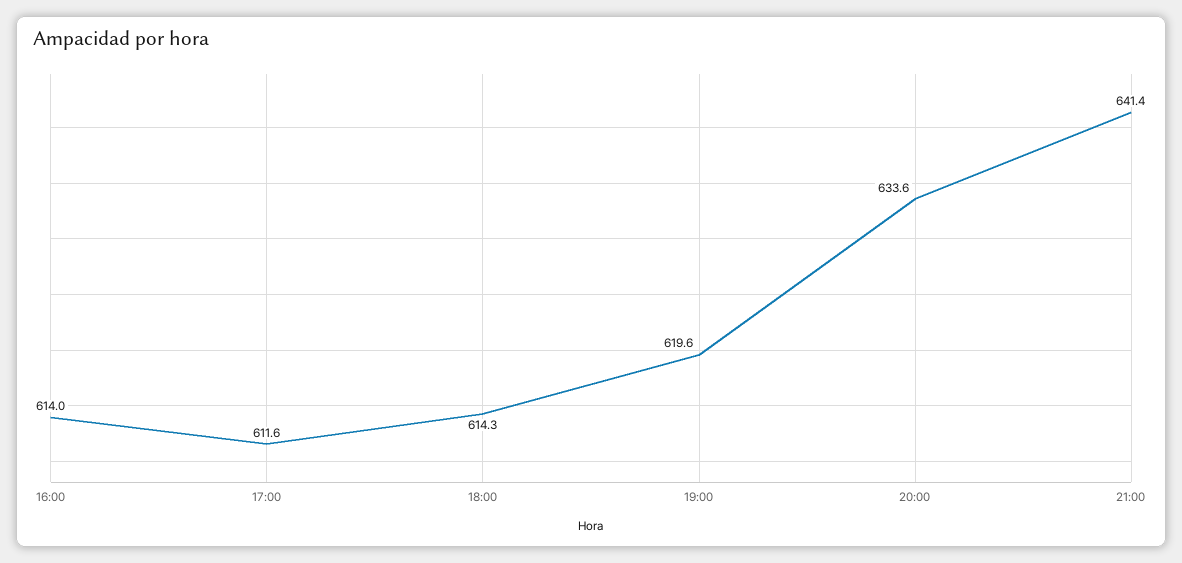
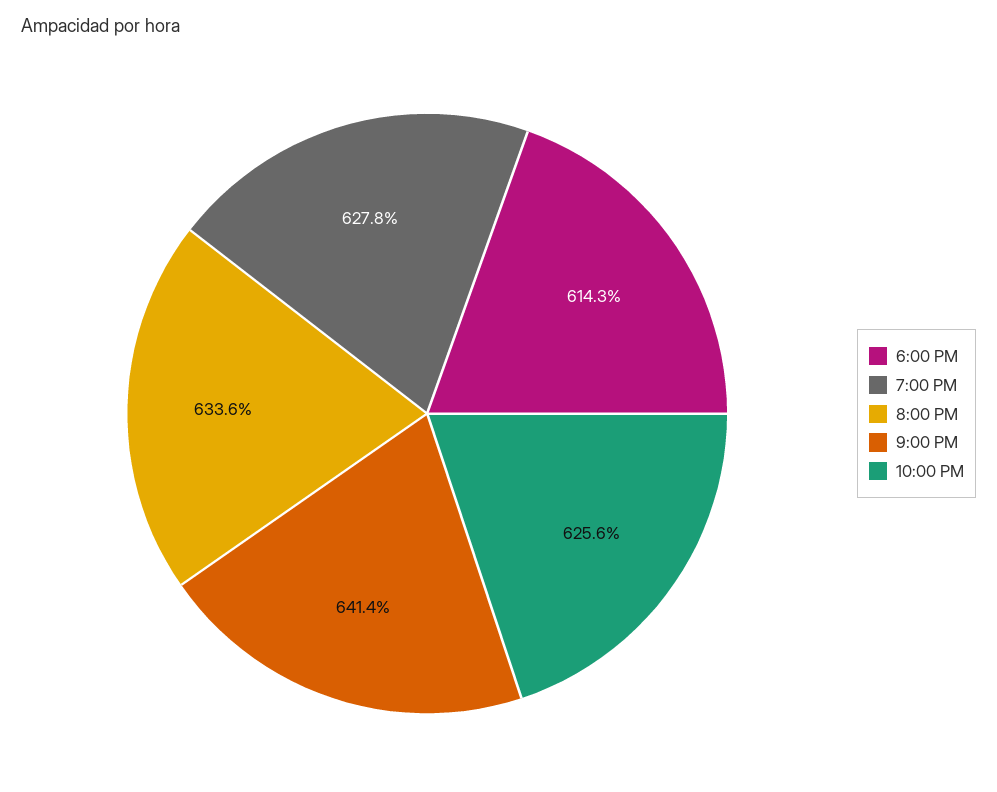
16:00: 614 -> none
17:00: 611.6 -> none
19:00: 619.6 -> 627.8
10:00 PM: none -> 625.6

